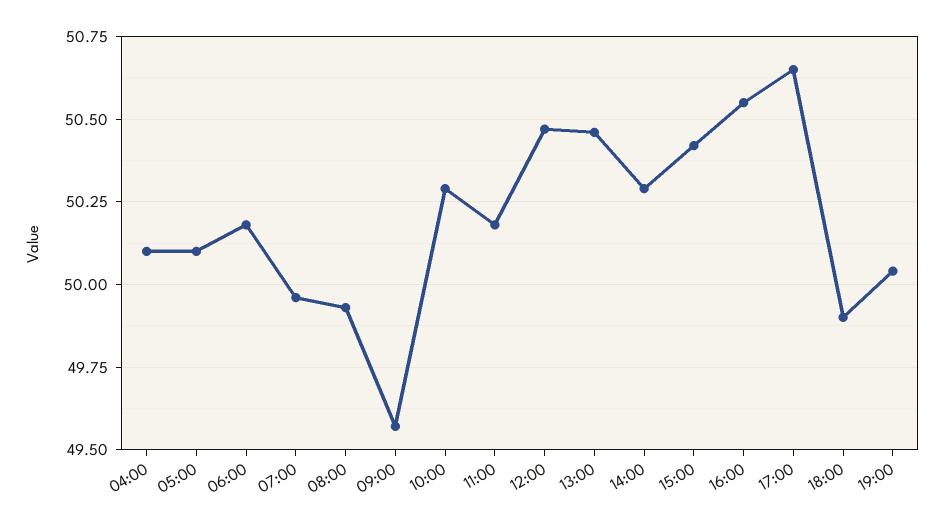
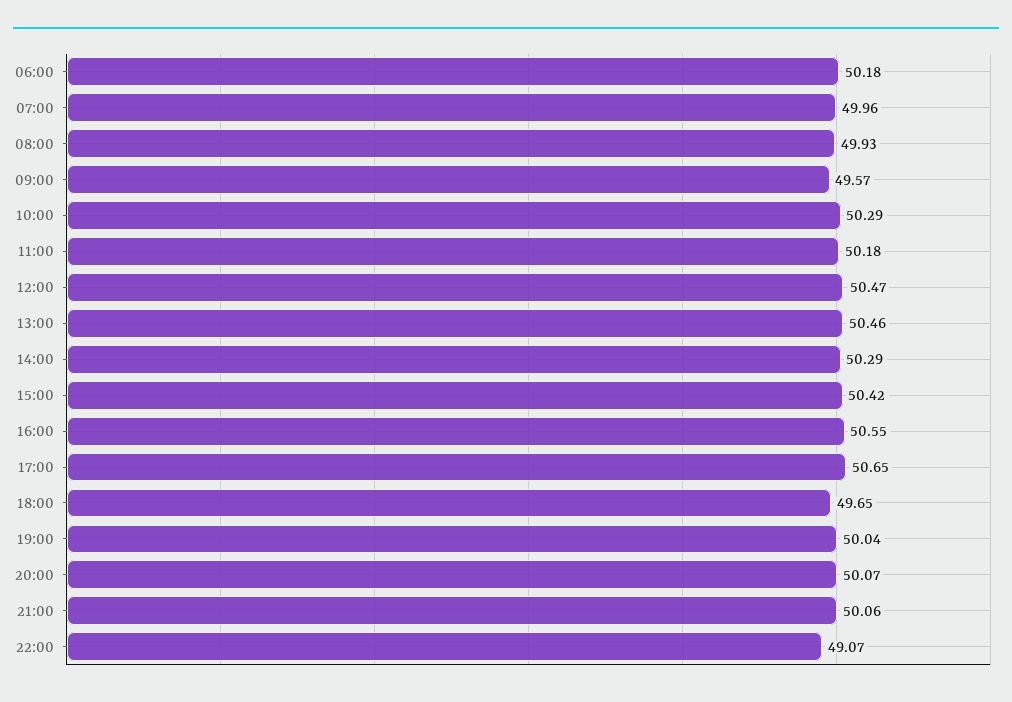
04:00: 50.1 -> none
05:00: 50.1 -> none
18:00: 49.9 -> 49.65
20:00: none -> 50.07
21:00: none -> 50.06
22:00: none -> 49.07

